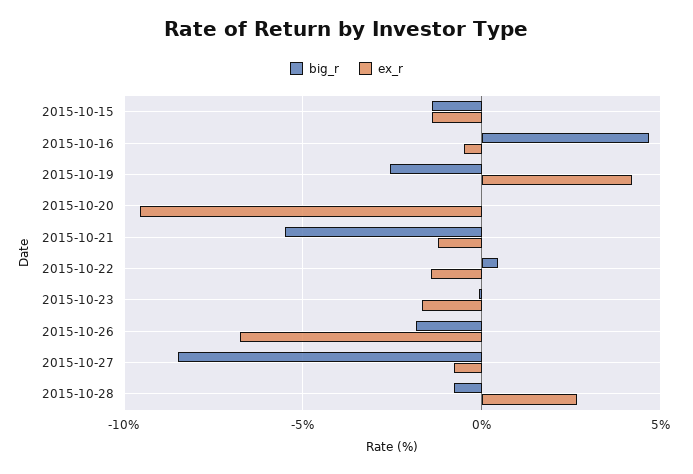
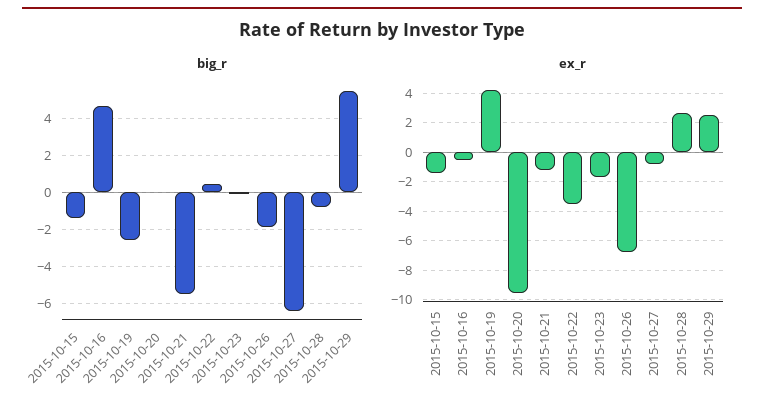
ex_r, 2015-10-22: -1.5 -> -3.5
big_r, 2015-10-27: -8.5 -> -6.5
big_r, 2015-10-29: none -> 5.5
ex_r, 2015-10-29: none -> 2.5

